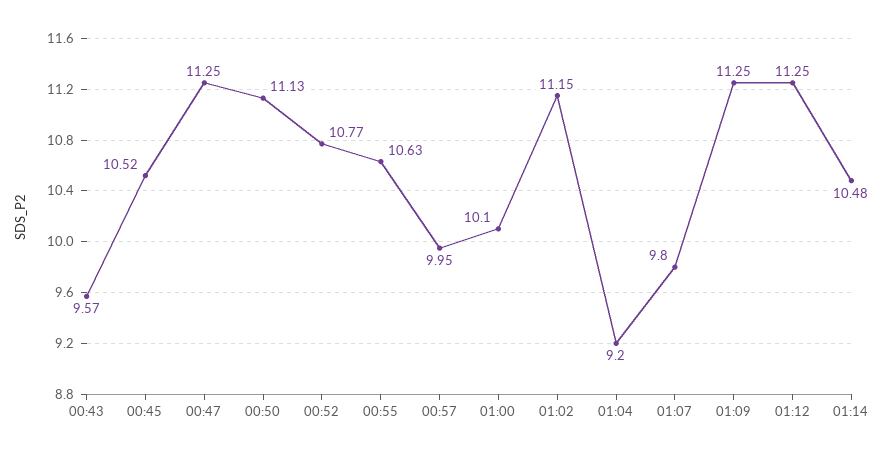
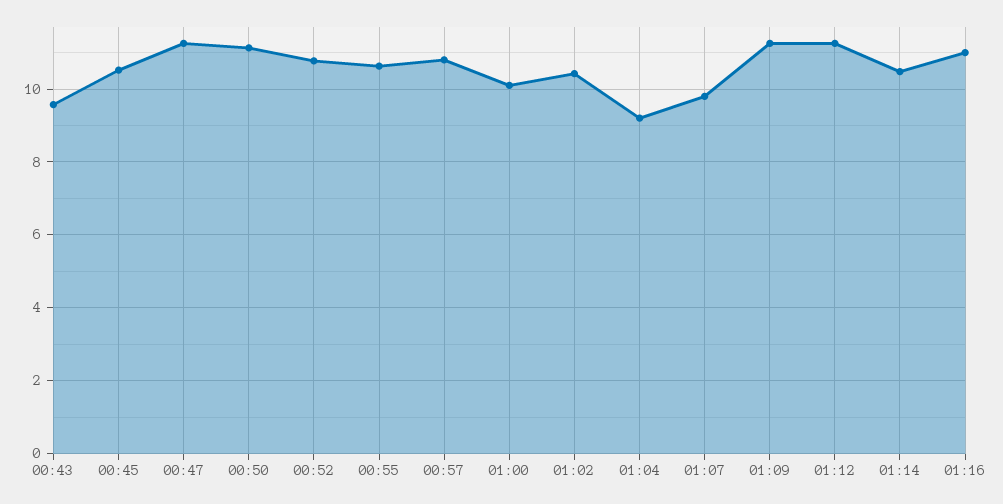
00:57: 9.95 -> 10.8
01:02: 11.15 -> 10.4
01:16: none -> 11

